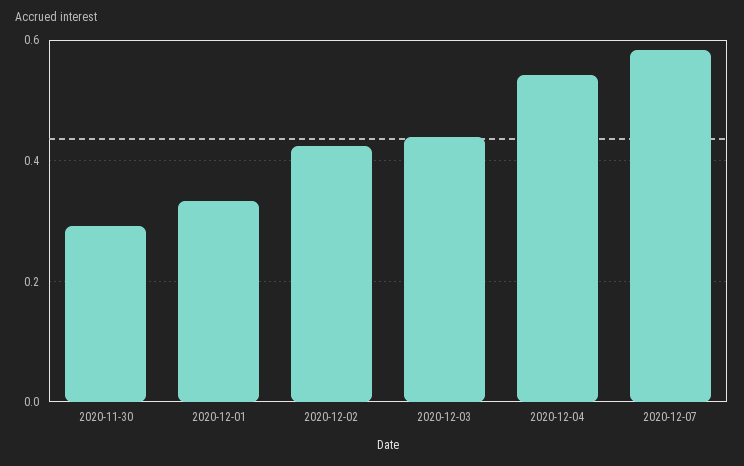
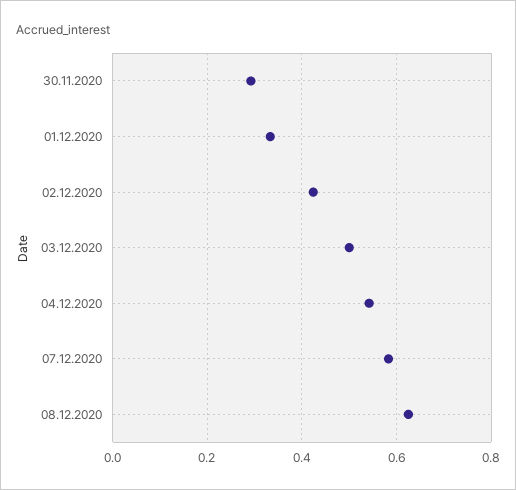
2020-12-03: 0.44 -> 0.5
08.12.2020: none -> 0.62

